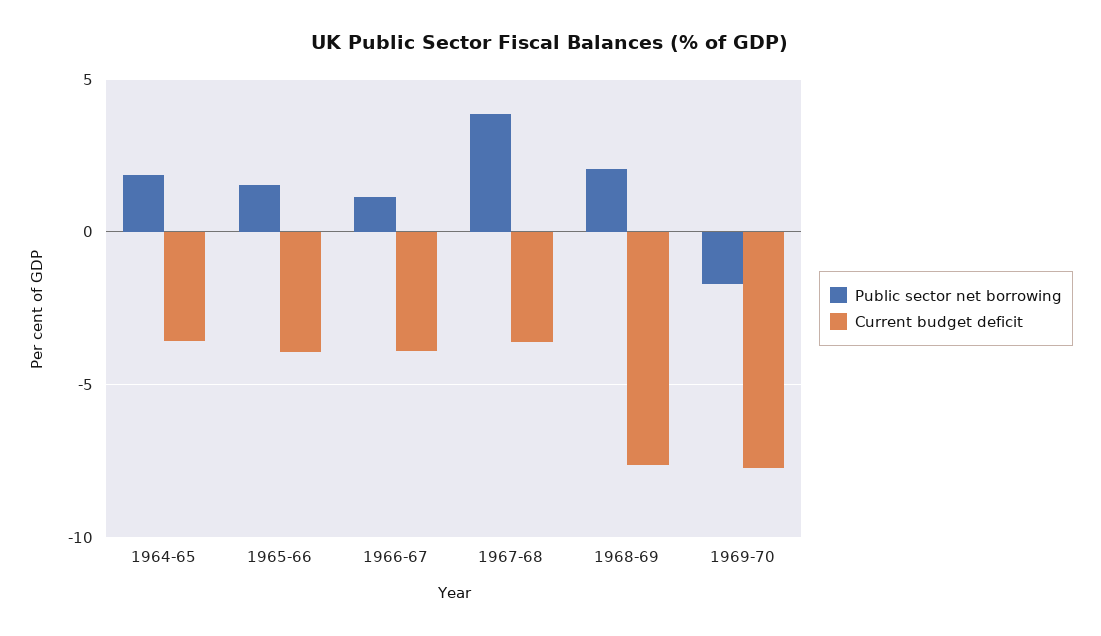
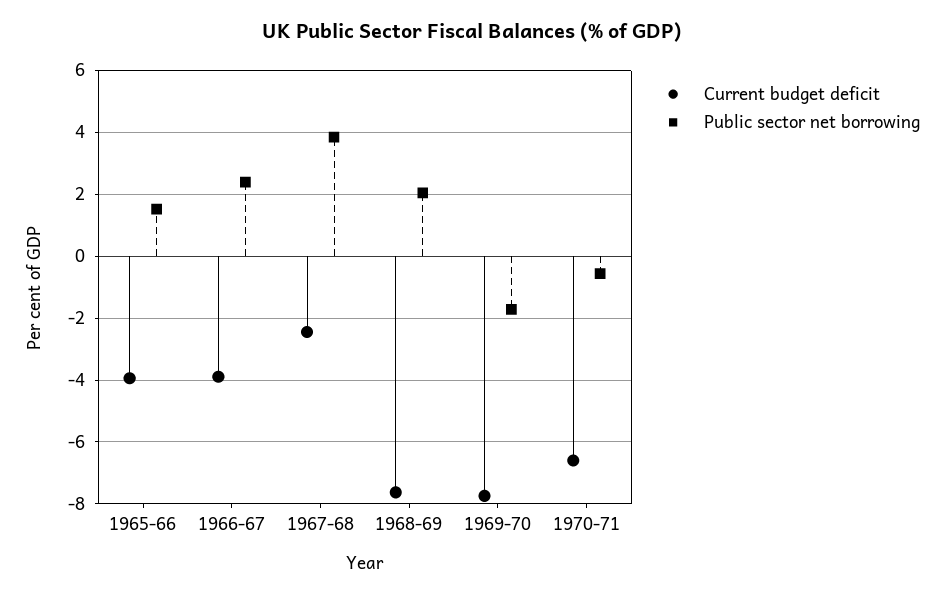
Public sector net borrowing, 1964-65: 2 -> none
Current budget deficit, 1964-65: -3.5 -> none
Public sector net borrowing, 1966-67: 1 -> 2.4
Current budget deficit, 1967-68: -3.5 -> -2.4
Current budget deficit, 1970-71: none -> -6.6
Public sector net borrowing, 1970-71: none -> -0.6

